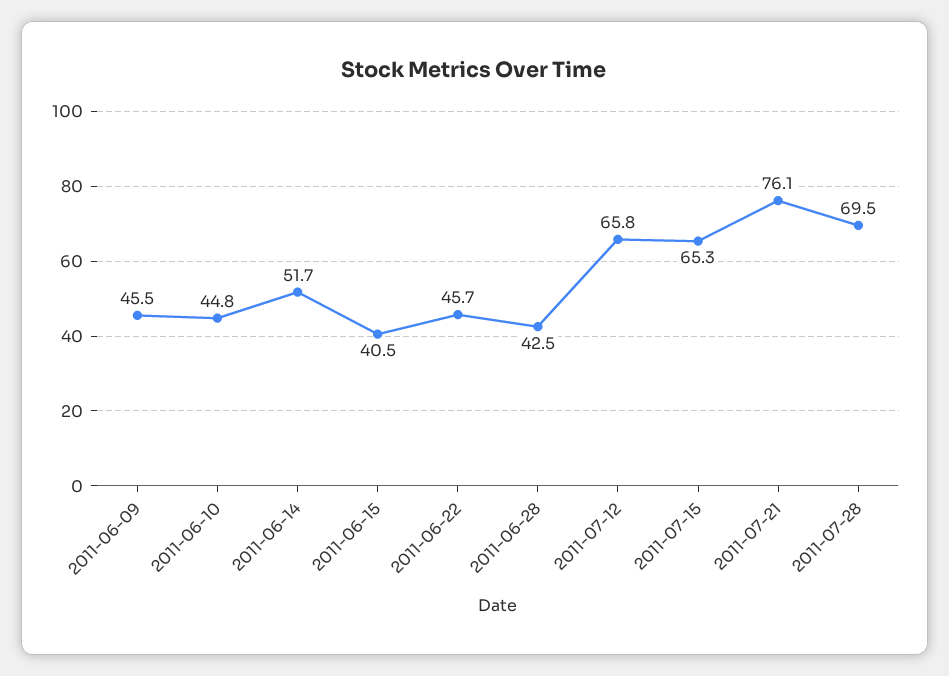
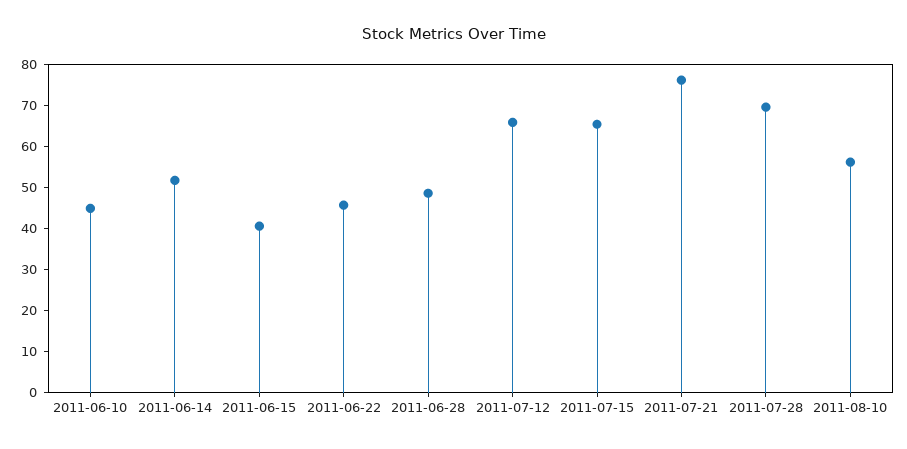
2011-06-09: 45.5 -> none
2011-06-28: 42.5 -> 48
2011-08-10: none -> 56

